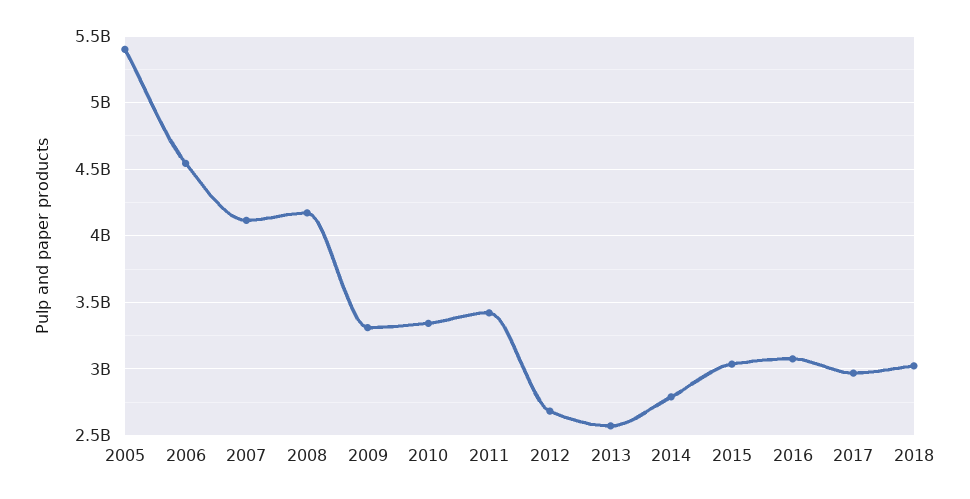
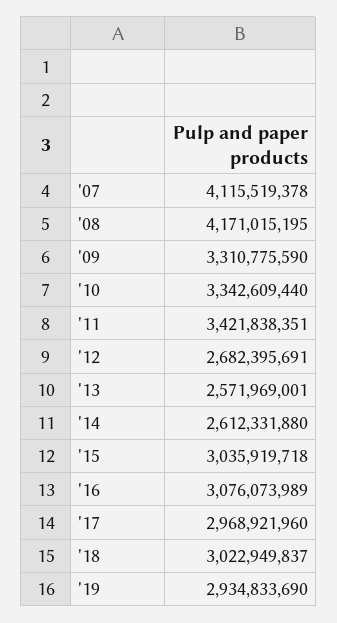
2005: 5400000000 -> none
2006: 4550000000 -> none
2014: 2800000000 -> 2612331880
'19: none -> 2934833690

